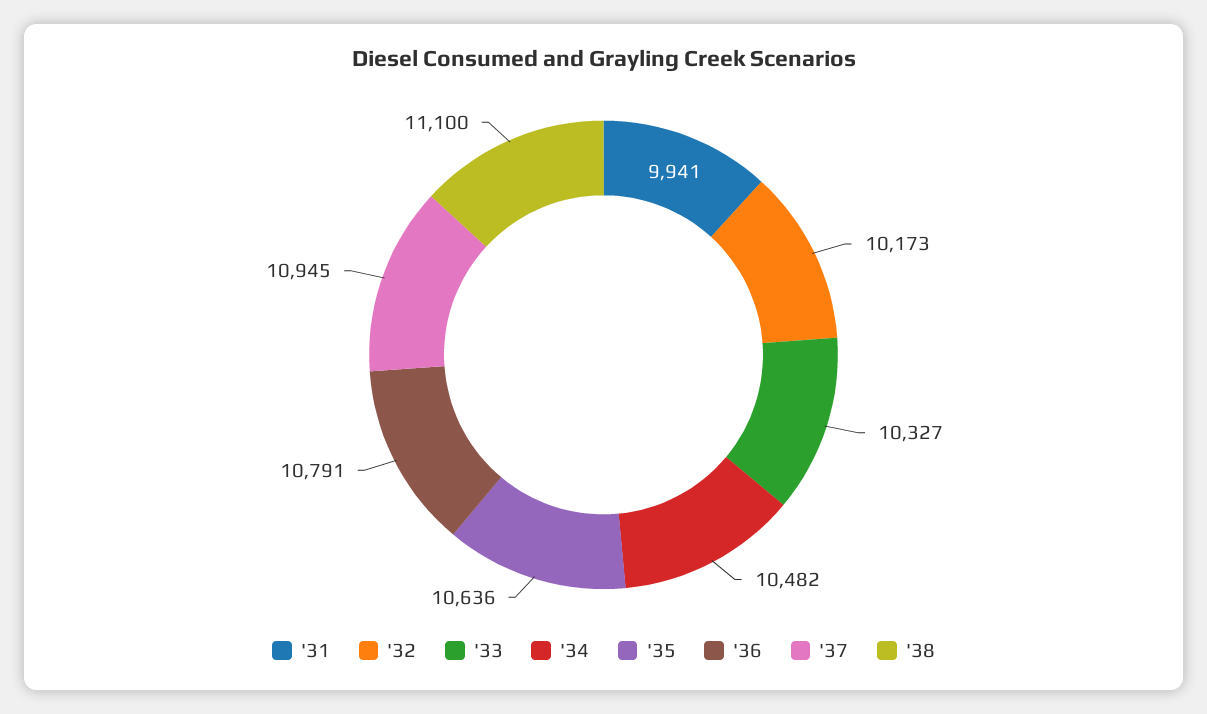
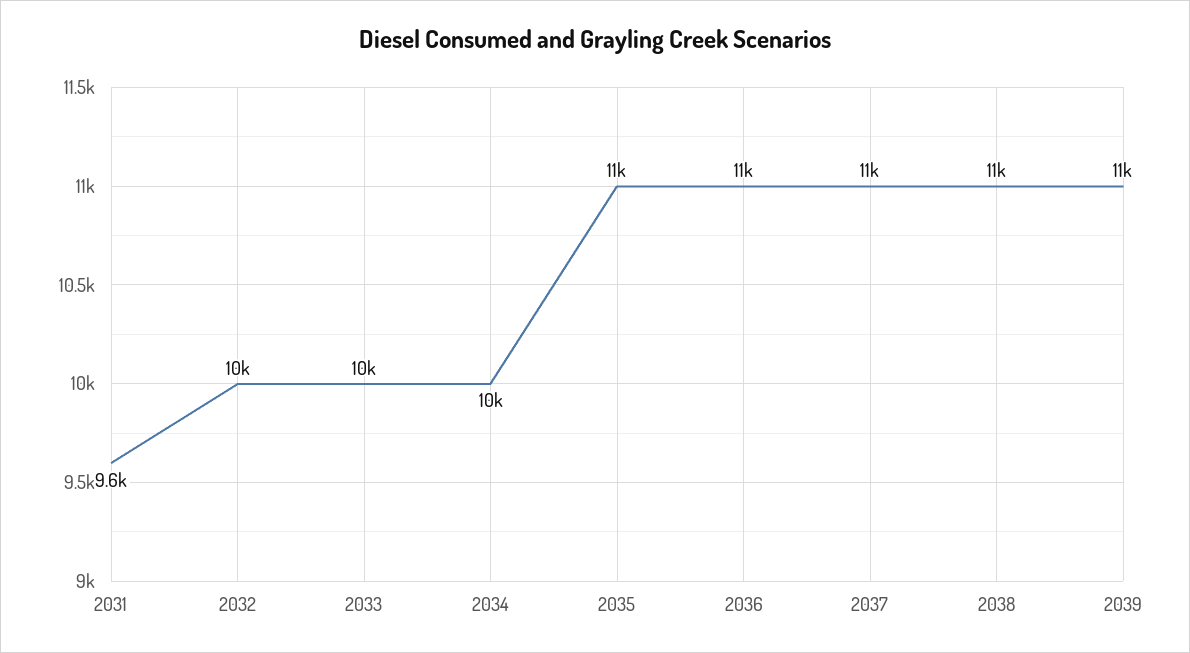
'31: 9941 -> 9600
2039: none -> 11000

